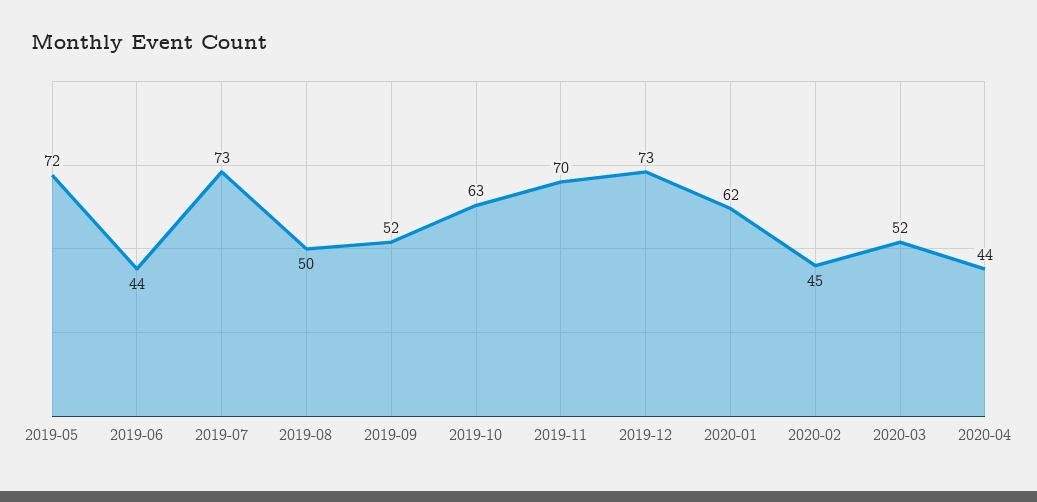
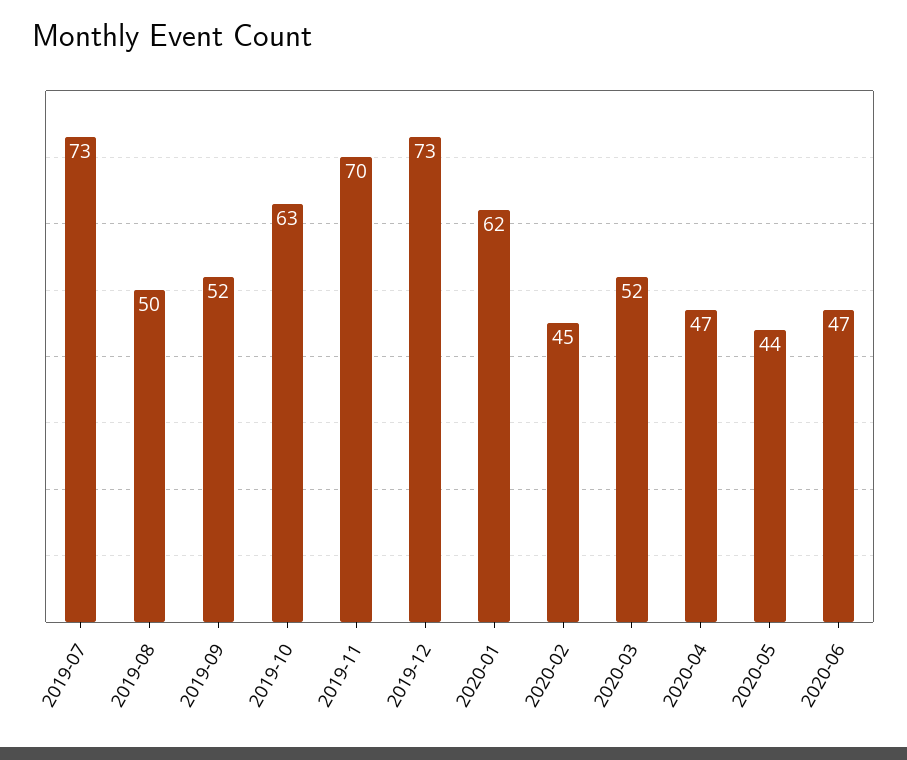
2019-05: 72 -> none
2019-06: 44 -> none
2020-04: 44 -> 47
2020-05: none -> 44
2020-06: none -> 47

